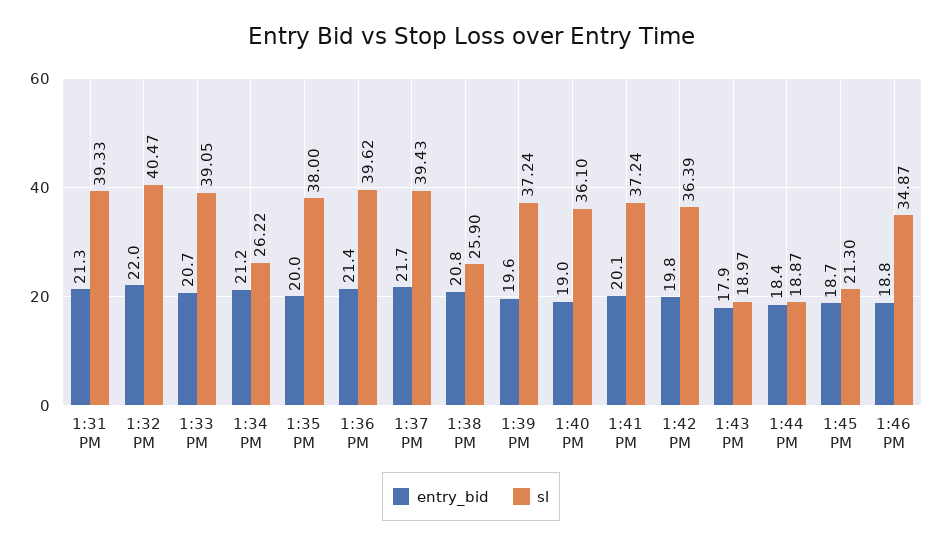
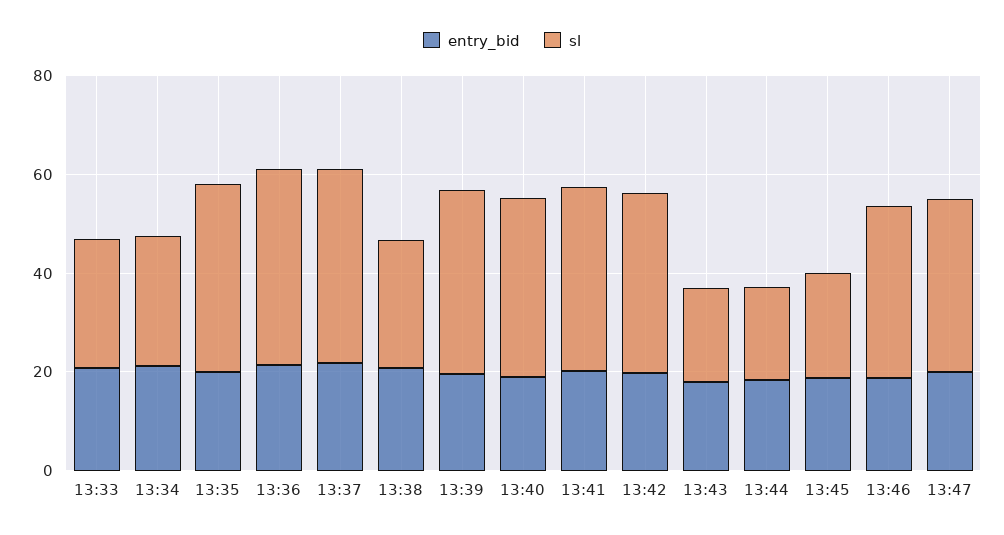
entry_bid, 1:31 PM: 21.3 -> none
sl, 1:31 PM: 39.33 -> none
entry_bid, 1:32 PM: 22 -> none
sl, 1:32 PM: 40.47 -> none
sl, 1:33 PM: 39.05 -> 25
entry_bid, 13:47: none -> 20
sl, 13:47: none -> 35

